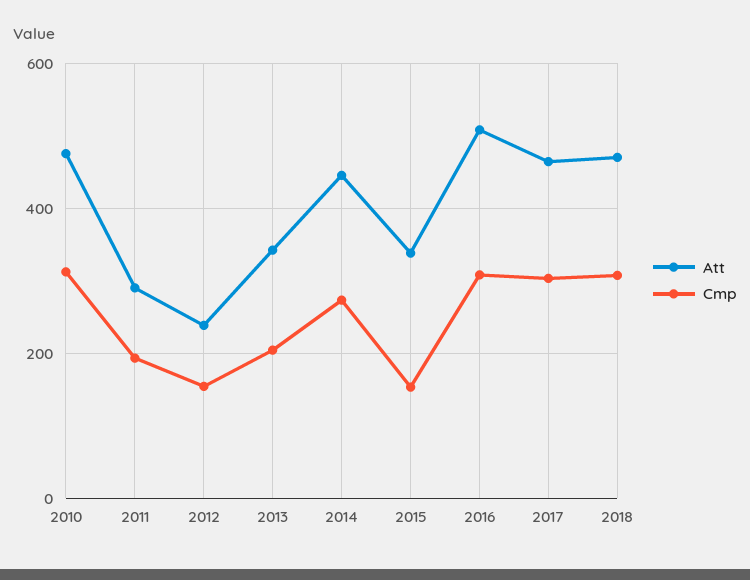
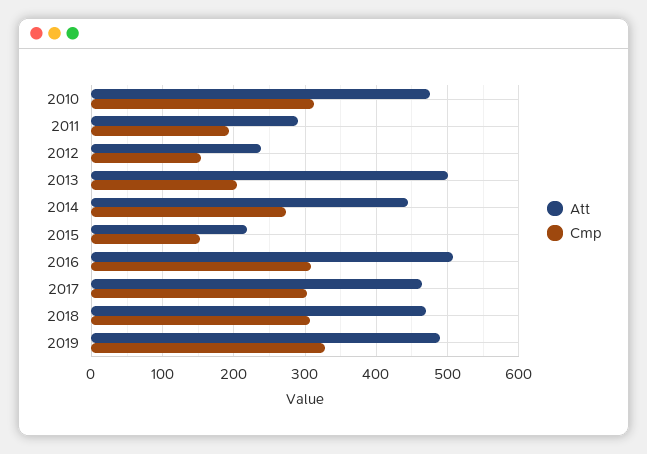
Att, 2013: 340 -> 500
Att, 2015: 340 -> 220
Att, 2019: none -> 490
Cmp, 2019: none -> 330

